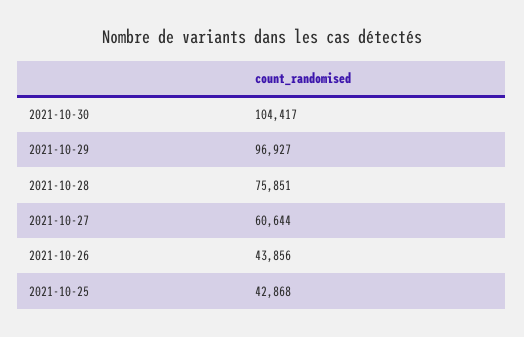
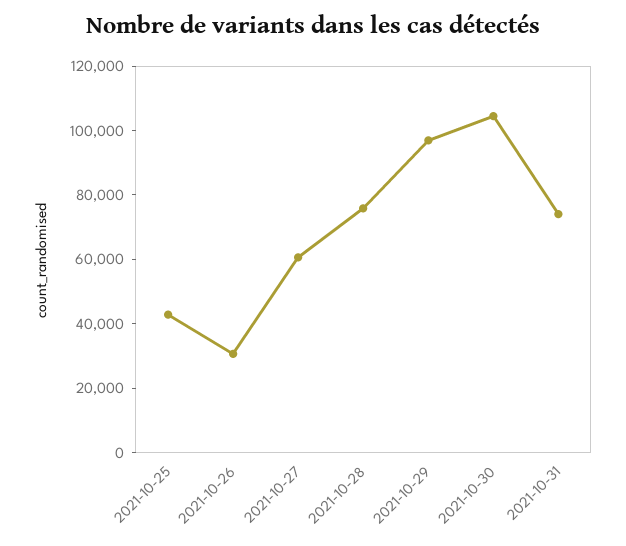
2021-10-26: 43856 -> 30000
2021-10-31: none -> 75000

